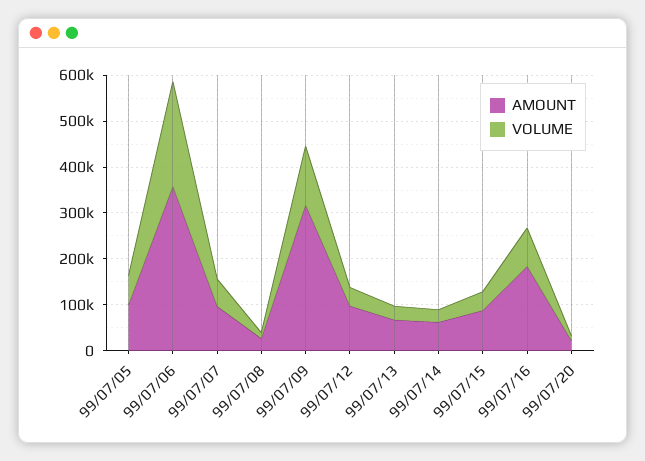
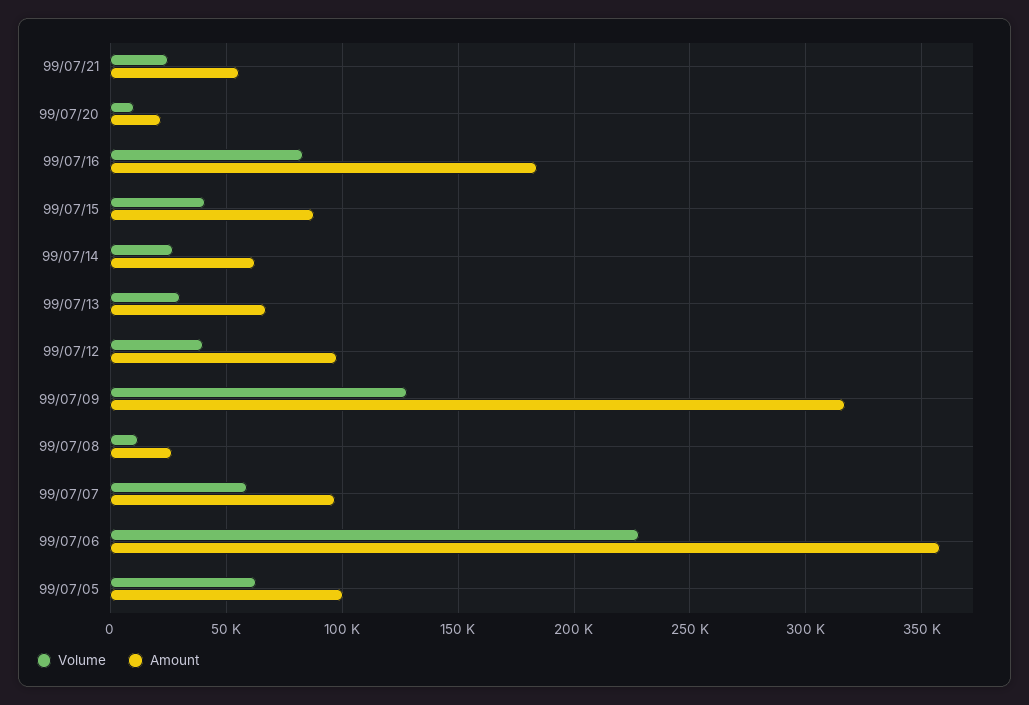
VOLUME, 99/07/21: none -> 25000
AMOUNT, 99/07/21: none -> 55000

